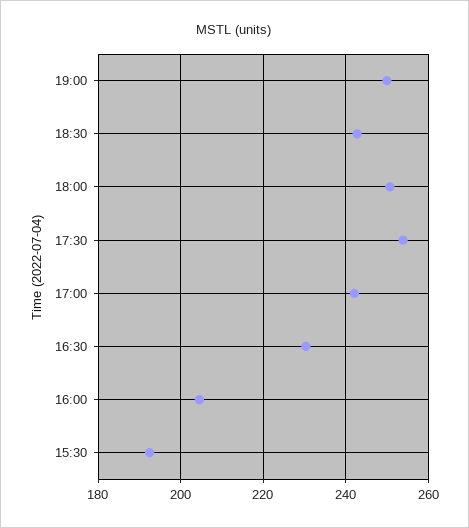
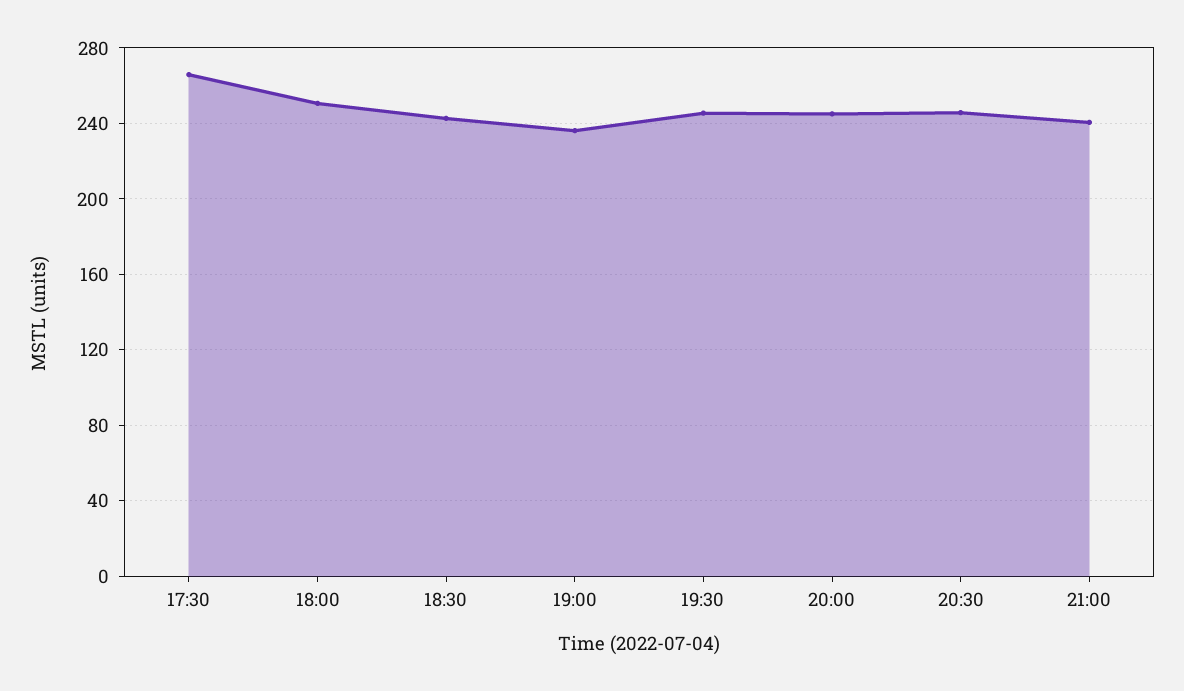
19:00: 250 -> 235
17:30: 254 -> 265
17:00: 242 -> none
16:30: 230 -> none
16:00: 204 -> none
15:30: 192 -> none
19:30: none -> 245
20:00: none -> 245
20:30: none -> 245
21:00: none -> 240

